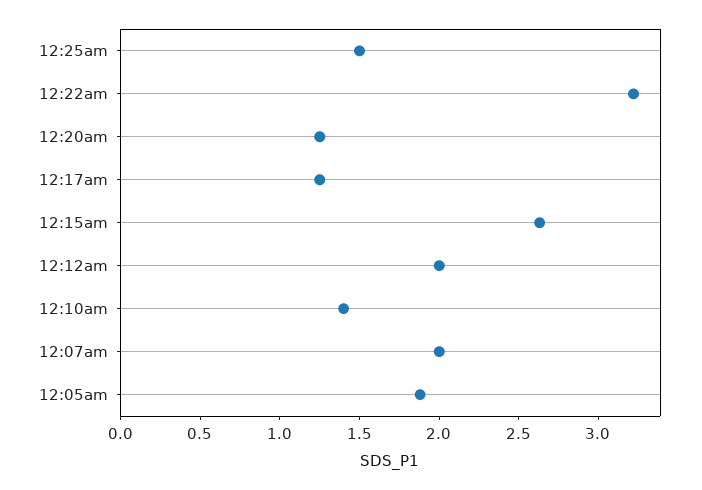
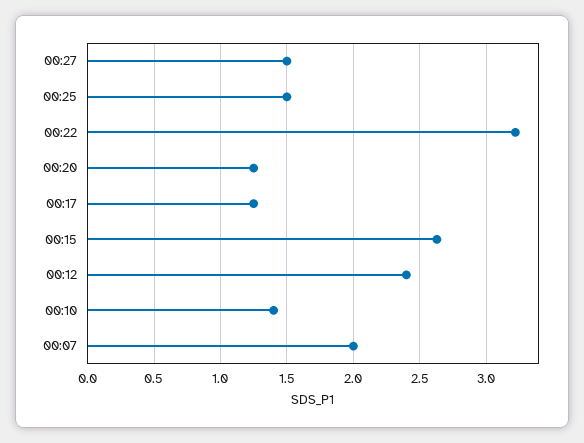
12:12am: 2 -> 2.4
12:05am: 1.9 -> none
00:27: none -> 1.5

